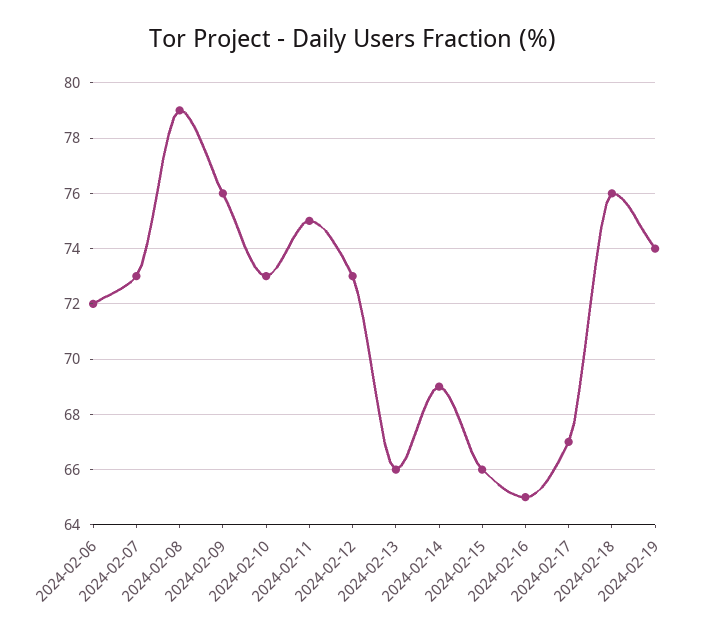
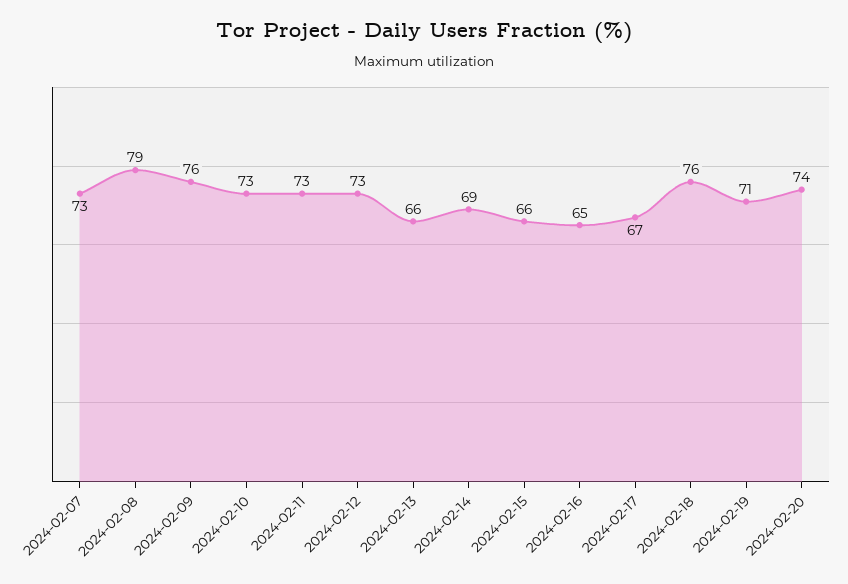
2024-02-06: 72 -> none
2024-02-11: 75 -> 73
2024-02-19: 74 -> 71
2024-02-20: none -> 74

